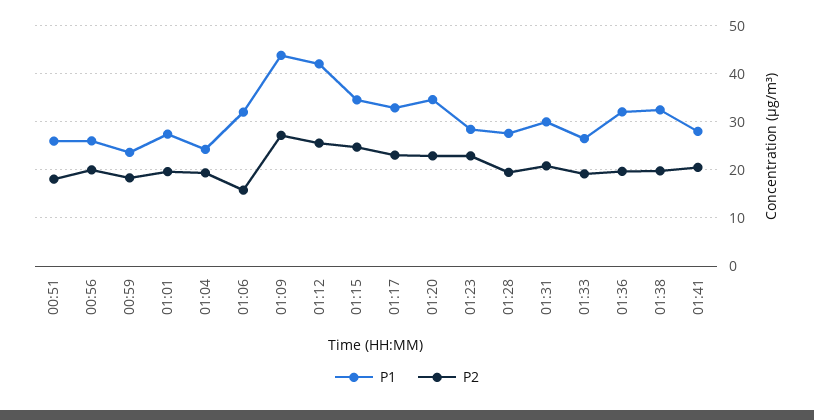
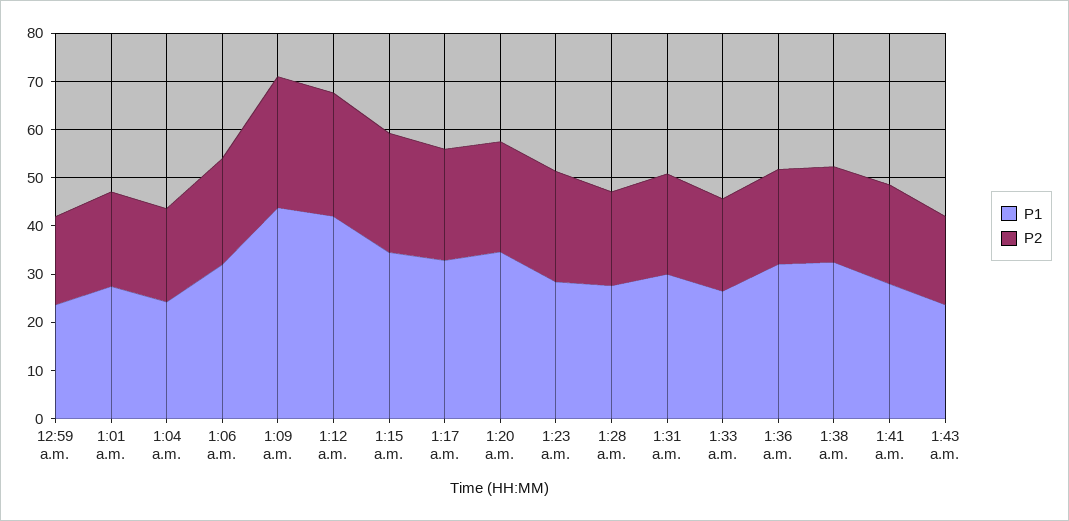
P1, 00:51: 26 -> none
P2, 00:51: 18 -> none
P1, 00:56: 26 -> none
P2, 00:56: 20 -> none
P2, 01:06: 16 -> 22
P1, 1:43 a.m.: none -> 24
P2, 1:43 a.m.: none -> 18

